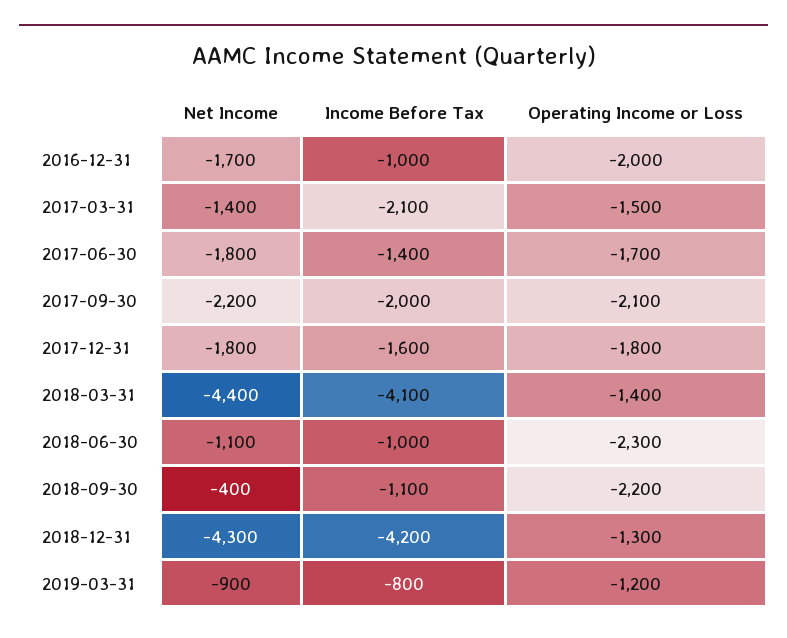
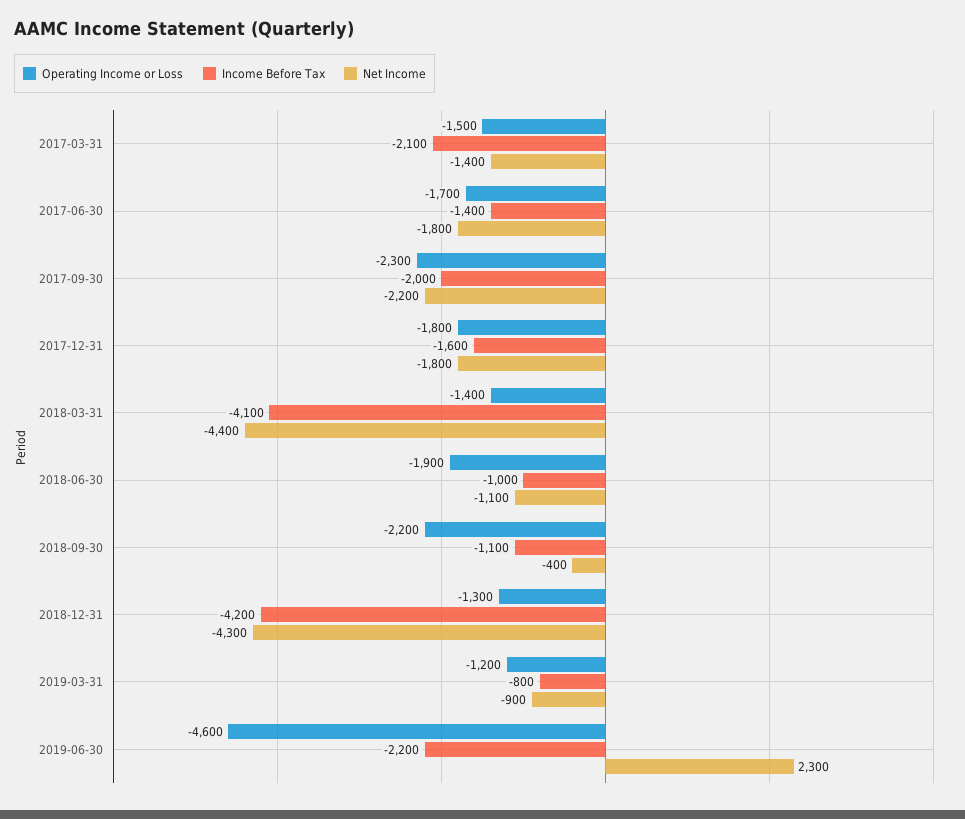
Net Income, 2016-12-31: -1700 -> none
Income Before Tax, 2016-12-31: -1000 -> none
Operating Income or Loss, 2016-12-31: -2000 -> none
Operating Income or Loss, 2017-09-30: -2100 -> -2300
Operating Income or Loss, 2018-06-30: -2300 -> -1900
Operating Income or Loss, 2019-06-30: none -> -4600
Income Before Tax, 2019-06-30: none -> -2200
Net Income, 2019-06-30: none -> 2300

